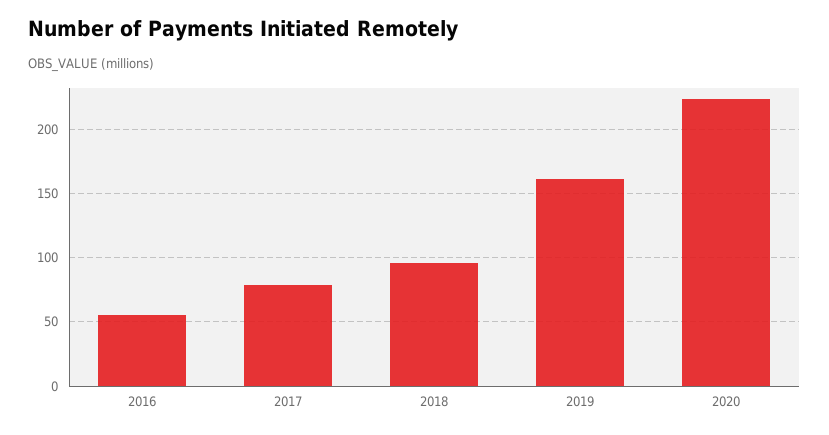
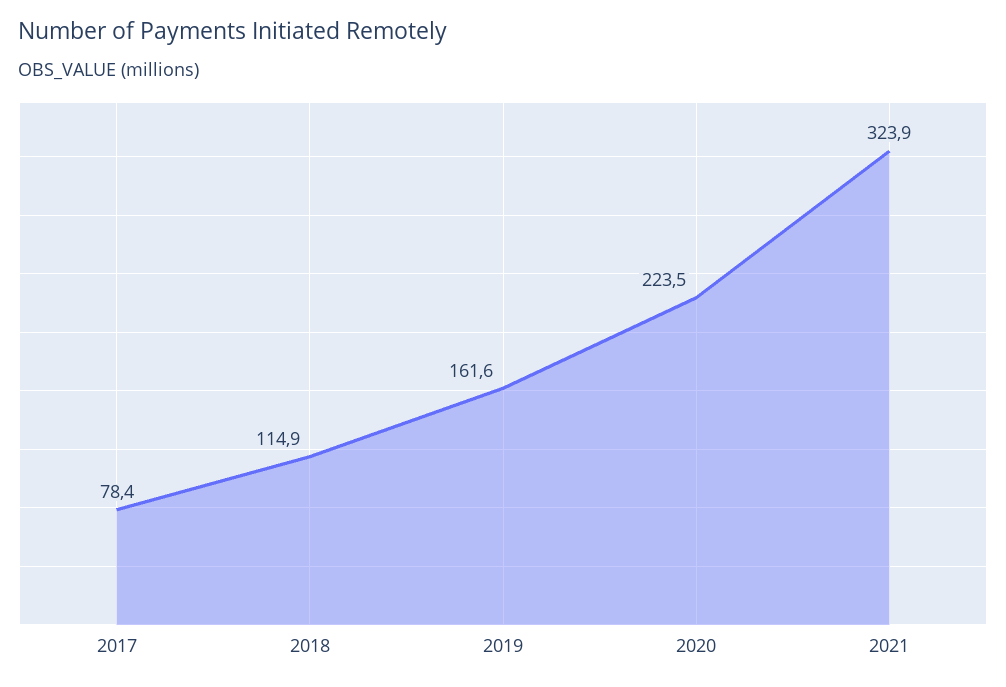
2016: 55 -> none
2018: 95 -> 114.9
2021: none -> 323.9

